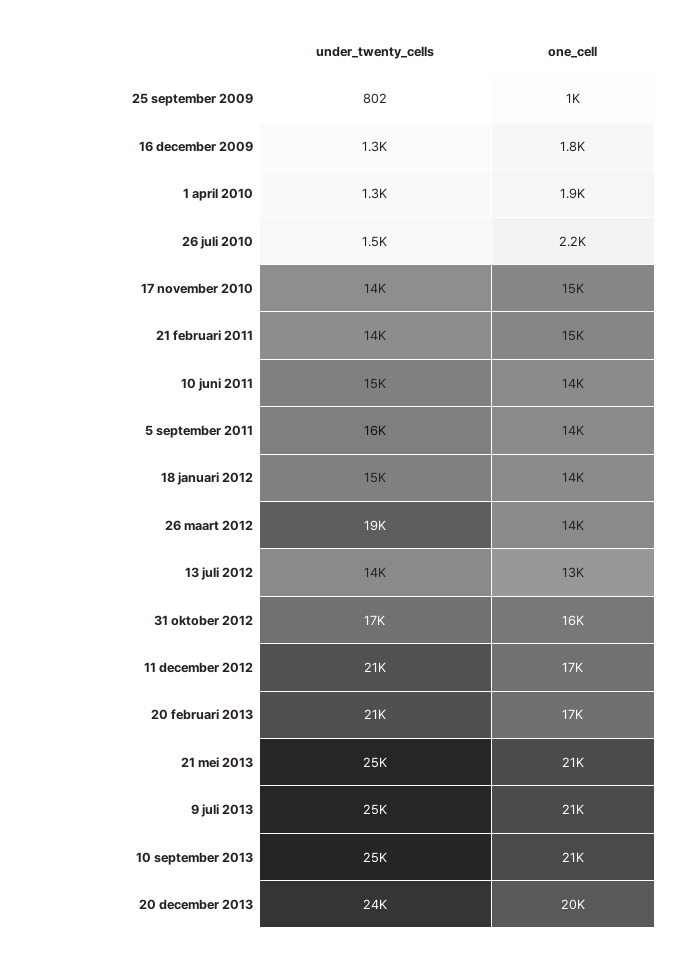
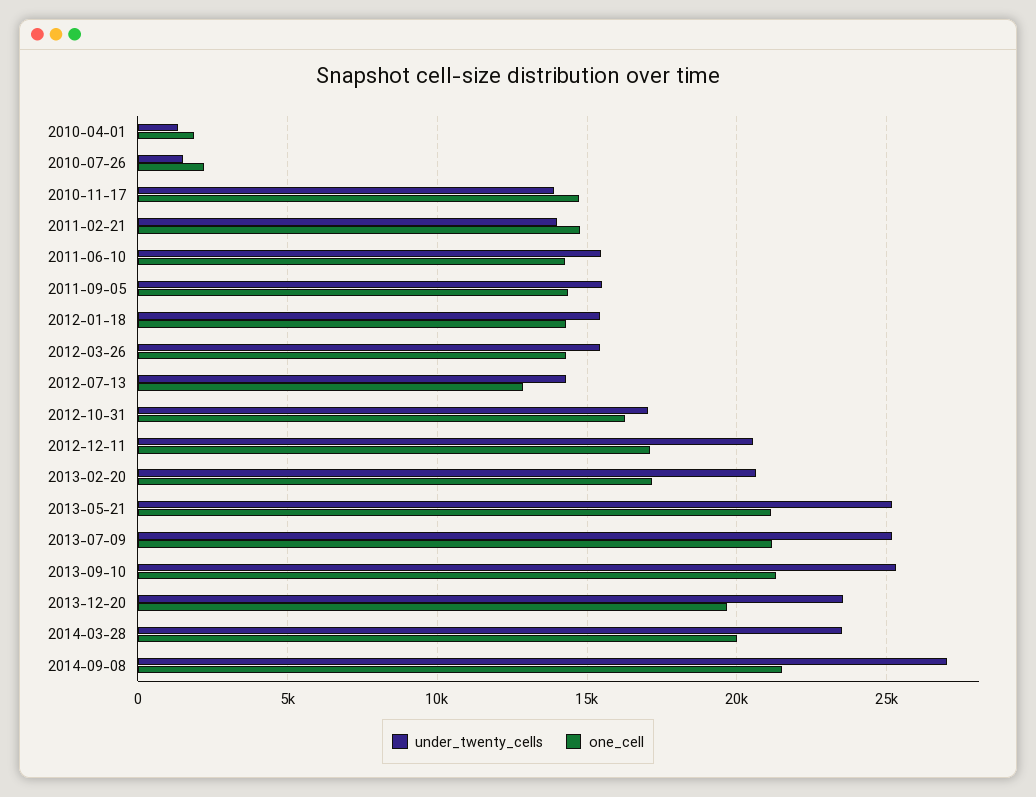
under_twenty_cells, 25 september 2009: 802 -> none
one_cell, 25 september 2009: 1000 -> none
under_twenty_cells, 16 december 2009: 1300 -> none
one_cell, 16 december 2009: 1800 -> none
under_twenty_cells, 26 maart 2012: 19000 -> 15500
under_twenty_cells, 2014-03-28: none -> 23500
one_cell, 2014-03-28: none -> 20000
under_twenty_cells, 2014-09-08: none -> 27000
one_cell, 2014-09-08: none -> 21500

